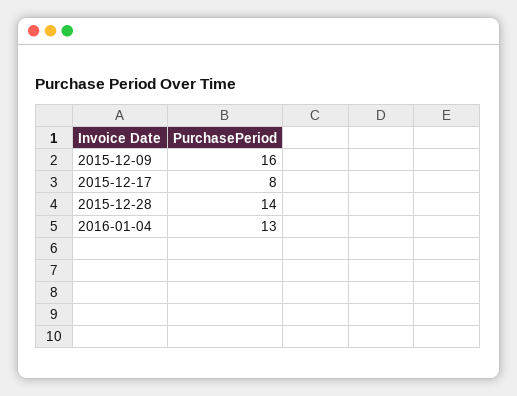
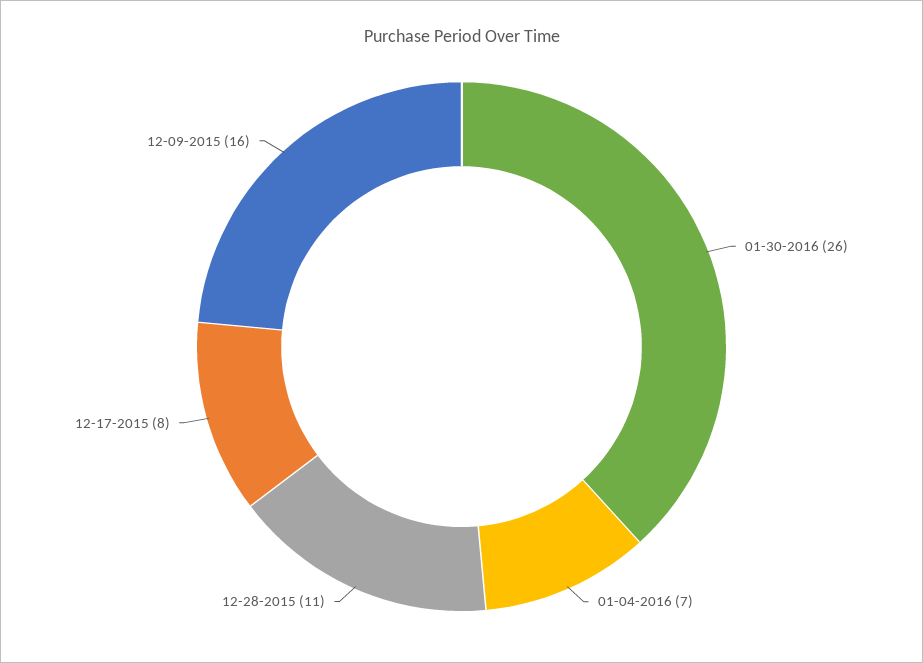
2015-12-28: 14 -> 11
2016-01-04: 13 -> 7
01-30-2016: none -> 26

